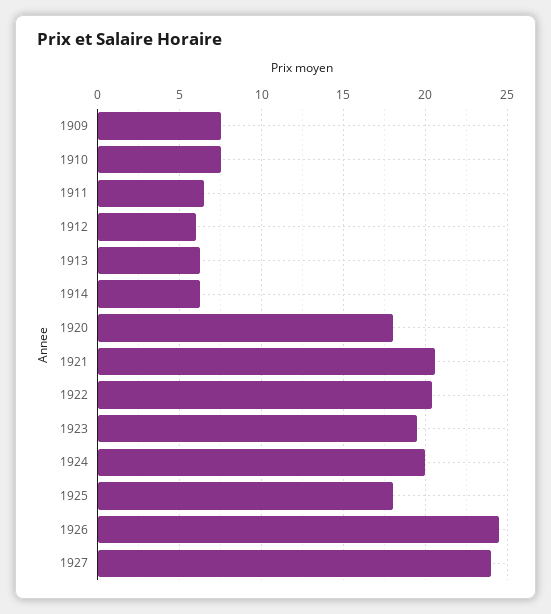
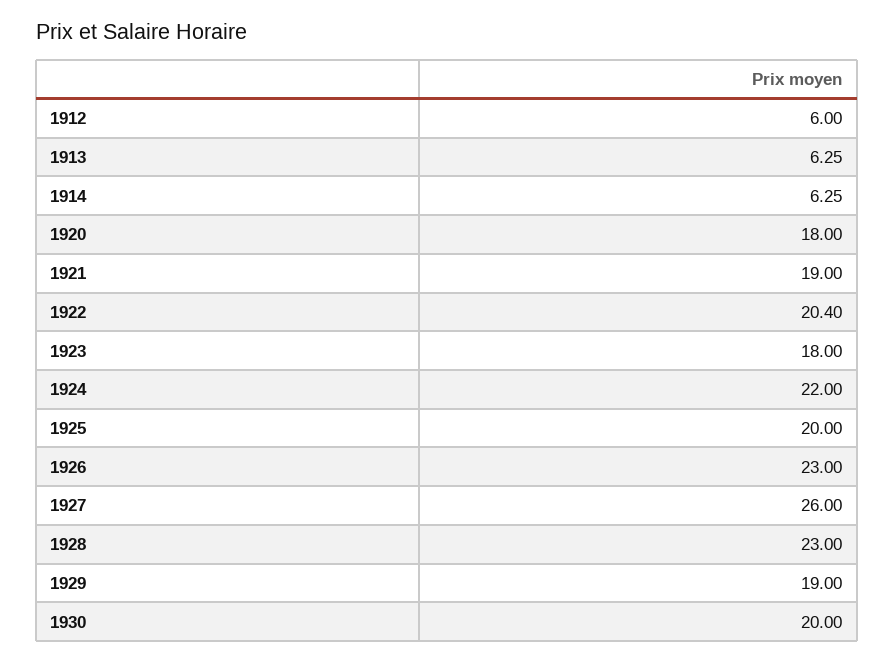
1909: 7.5 -> none
1910: 7.5 -> none
1911: 6.5 -> none
1921: 20.5 -> 19
1923: 19.5 -> 18
1924: 20 -> 22
1925: 18 -> 20
1926: 24.5 -> 23
1927: 24 -> 26
1928: none -> 23
1929: none -> 19
1930: none -> 20

